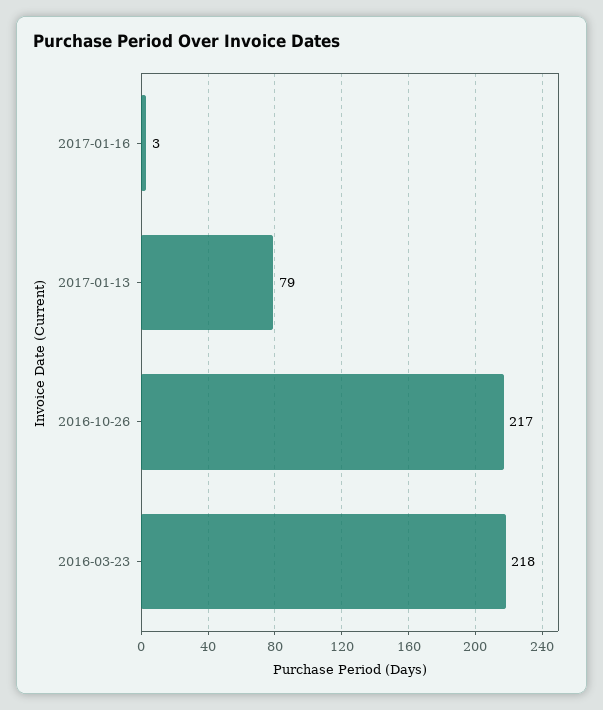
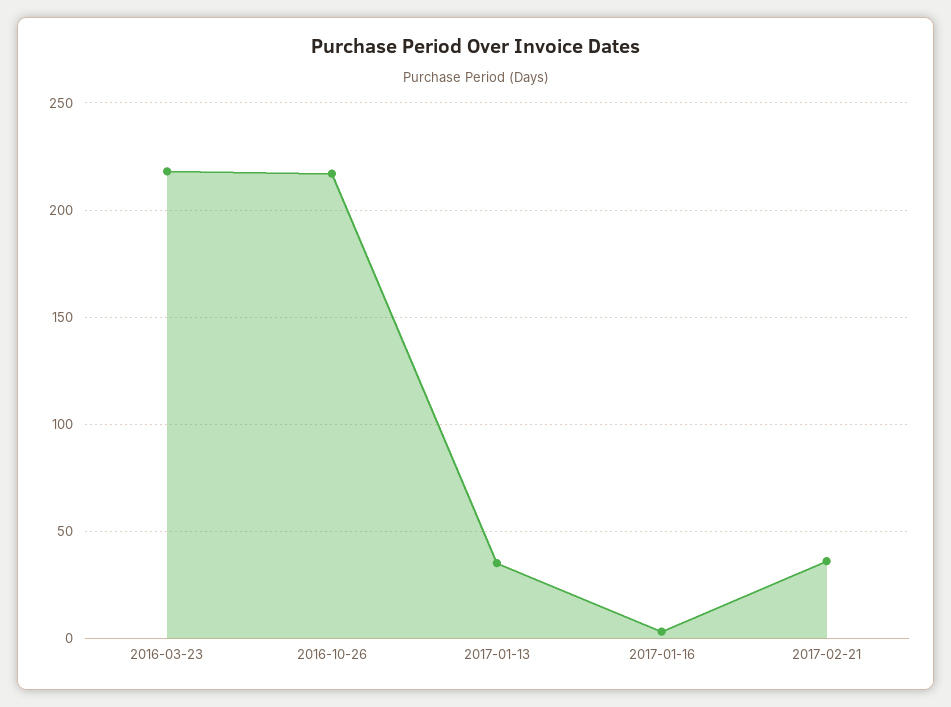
2017-01-13: 79 -> 35
2017-02-21: none -> 35

